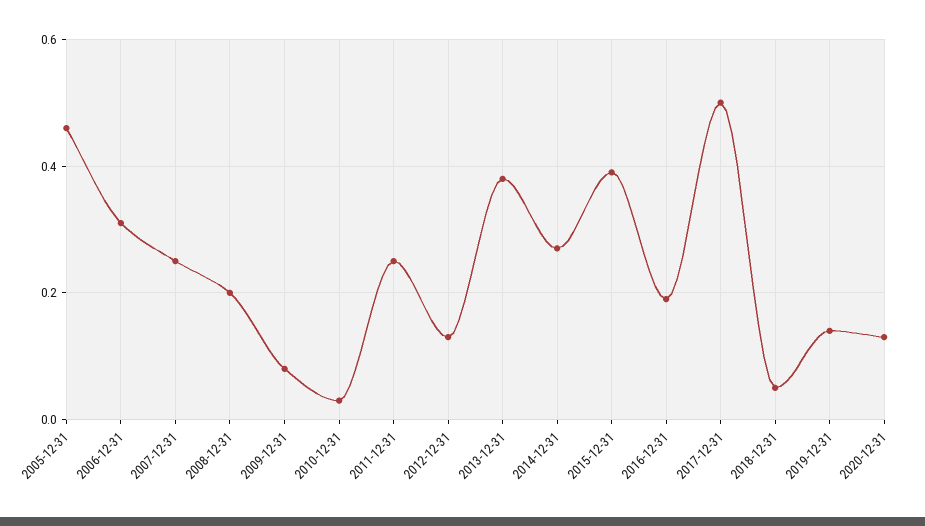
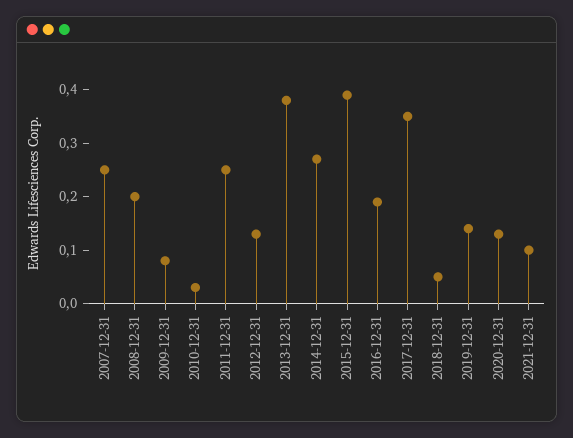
2005-12-31: 0.45 -> none
2006-12-31: 0.3 -> none
2017-12-31: 0.5 -> 0.35
2021-12-31: none -> 0.1

